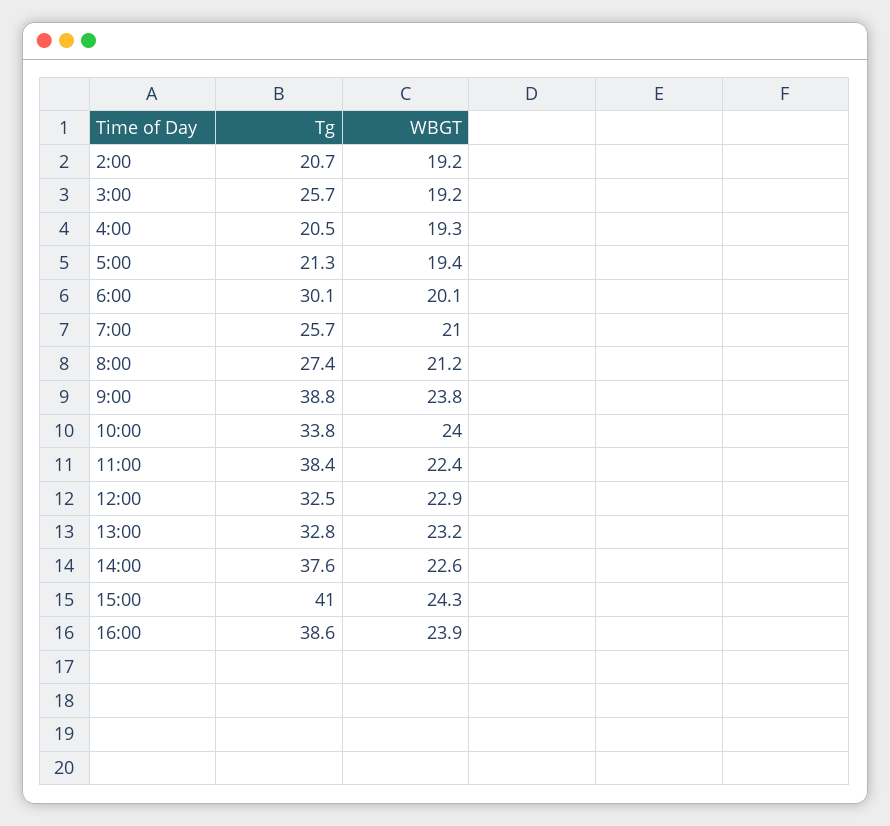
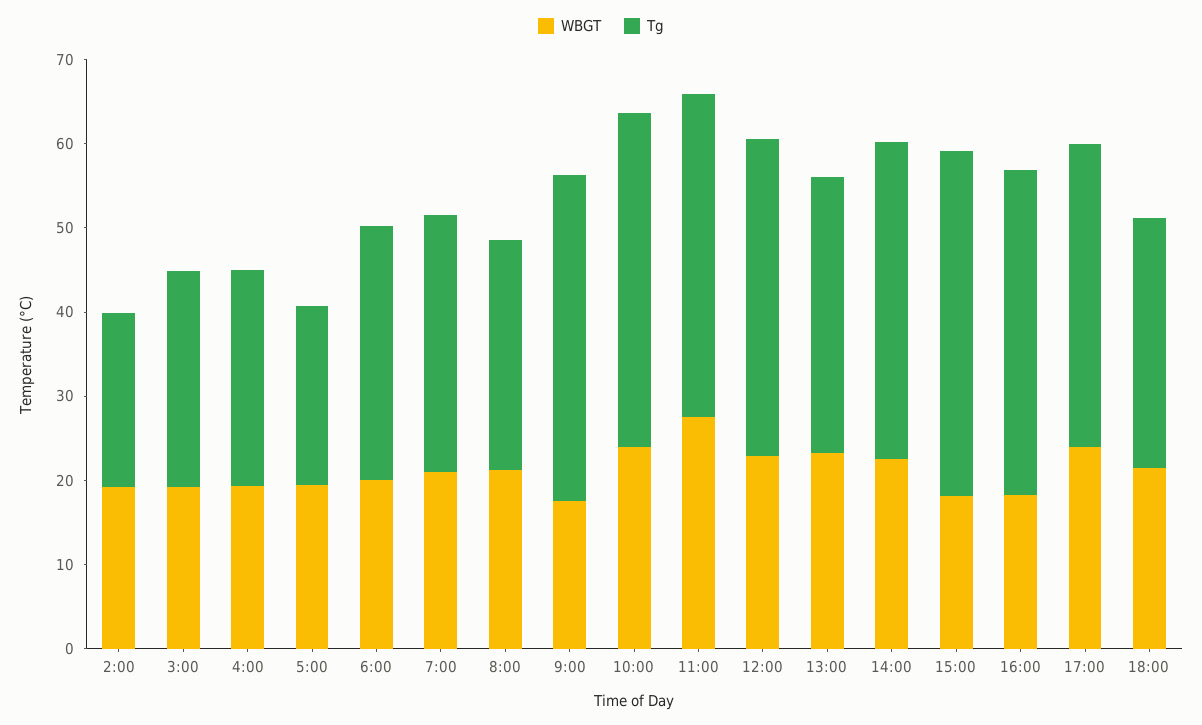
Tg, 4:00: 20.5 -> 26
Tg, 7:00: 25.7 -> 30
WBGT, 9:00: 23.8 -> 18
Tg, 10:00: 33.8 -> 40
WBGT, 11:00: 22.4 -> 28
Tg, 12:00: 32.5 -> 38
WBGT, 15:00: 24.3 -> 18
WBGT, 16:00: 23.9 -> 18
WBGT, 17:00: none -> 24
Tg, 17:00: none -> 36
WBGT, 18:00: none -> 22
Tg, 18:00: none -> 30

